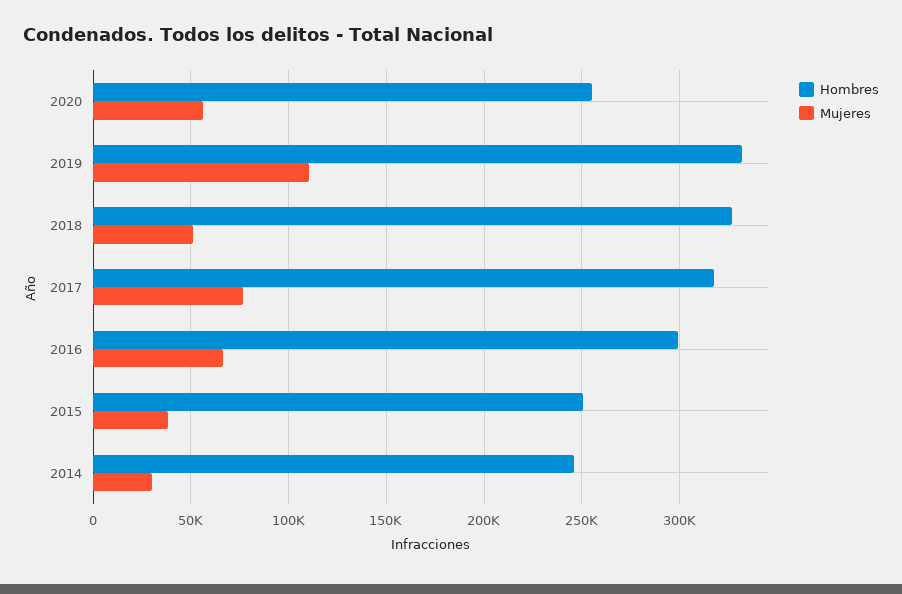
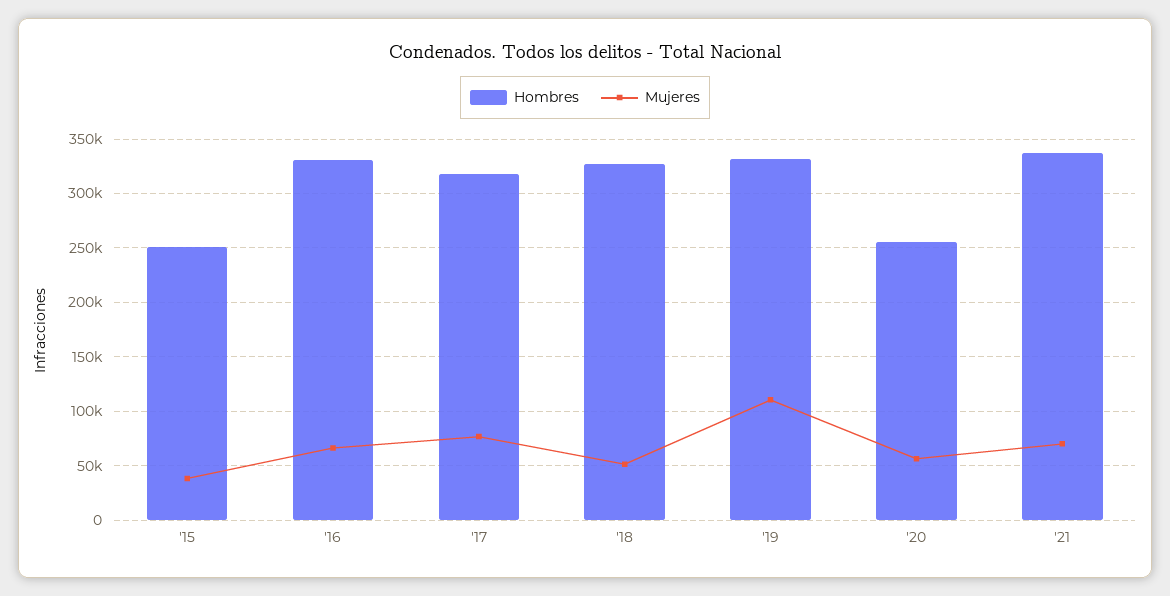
Hombres, 2016: 300000 -> 330000
Hombres, 2014: 245000 -> none
Mujeres, 2014: 30000 -> none
Hombres, '21: none -> 340000
Mujeres, '21: none -> 70000

